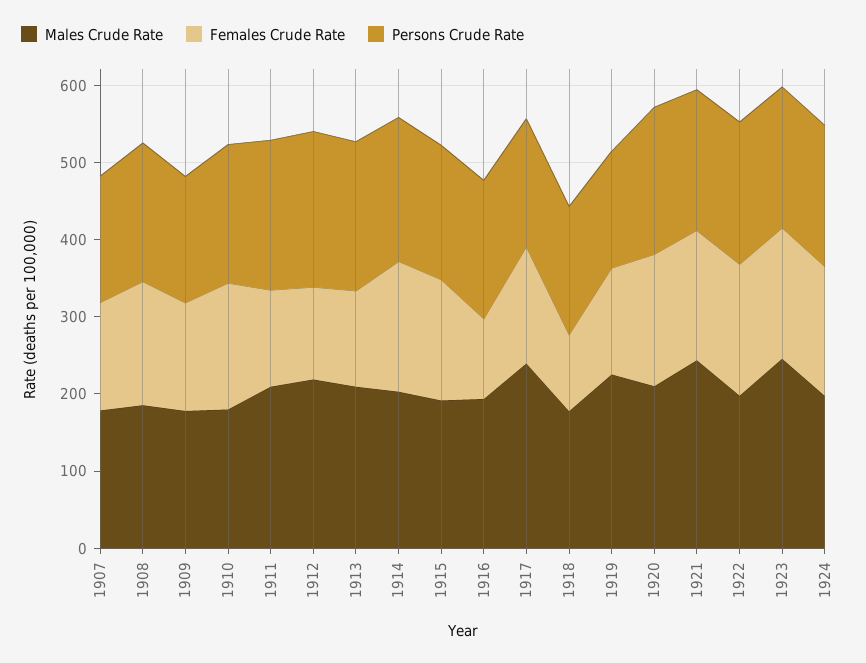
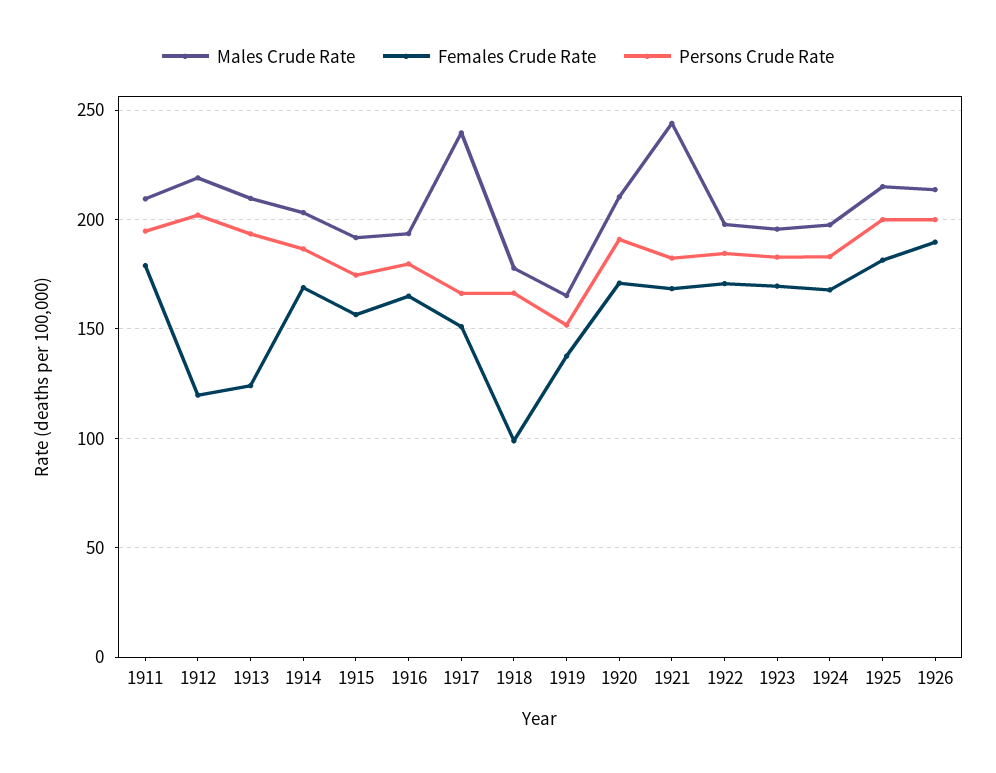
Males Crude Rate, 1907: 180 -> none
Females Crude Rate, 1907: 140 -> none
Persons Crude Rate, 1907: 160 -> none
Males Crude Rate, 1908: 180 -> none
Females Crude Rate, 1908: 160 -> none
Persons Crude Rate, 1908: 180 -> none
Males Crude Rate, 1909: 180 -> none
Females Crude Rate, 1909: 140 -> none
Persons Crude Rate, 1909: 160 -> none
Males Crude Rate, 1910: 180 -> none
Females Crude Rate, 1910: 160 -> none
Persons Crude Rate, 1910: 180 -> none
Females Crude Rate, 1911: 120 -> 180
Females Crude Rate, 1916: 100 -> 165
Males Crude Rate, 1919: 220 -> 165
Males Crude Rate, 1923: 240 -> 195
Males Crude Rate, 1925: none -> 215
Females Crude Rate, 1925: none -> 180
Persons Crude Rate, 1925: none -> 200
Males Crude Rate, 1926: none -> 215
Females Crude Rate, 1926: none -> 190
Persons Crude Rate, 1926: none -> 200

